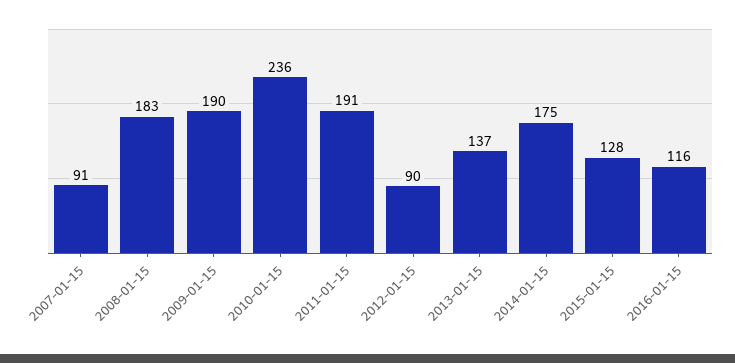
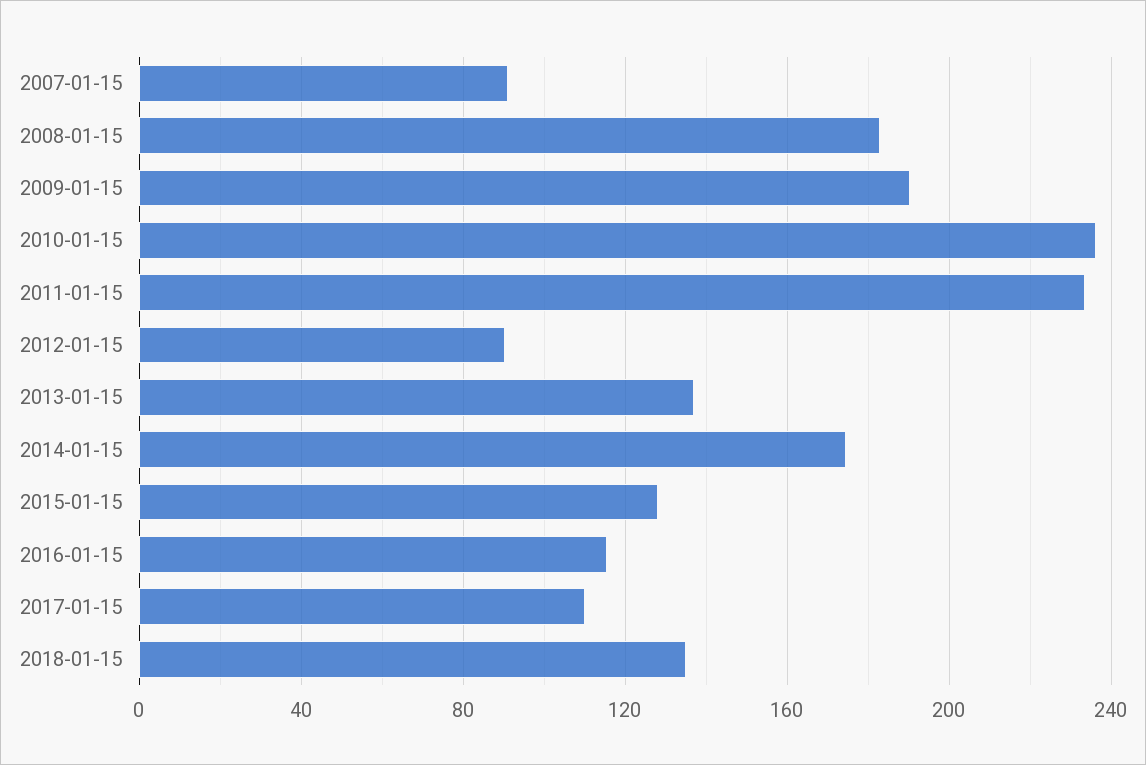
2011-01-15: 191 -> 235
2017-01-15: none -> 110
2018-01-15: none -> 135

